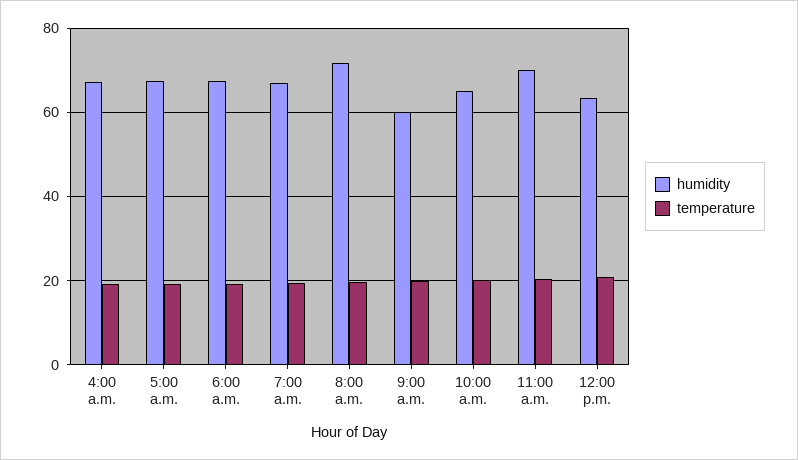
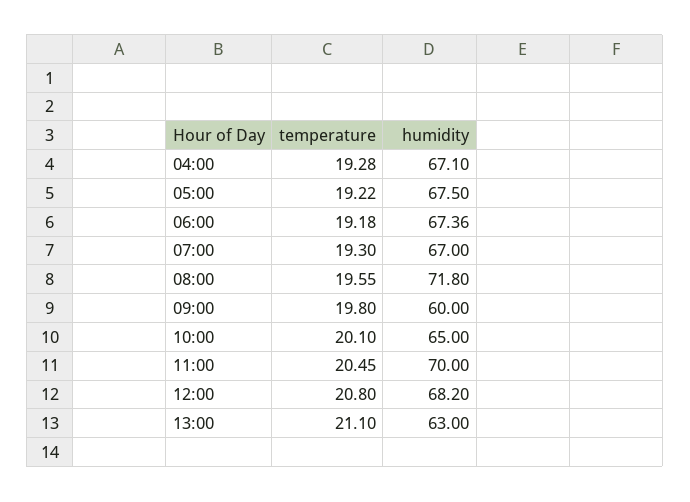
humidity, 12:00 p.m.: 64 -> 68.2
temperature, 13:00: none -> 21.1
humidity, 13:00: none -> 63

